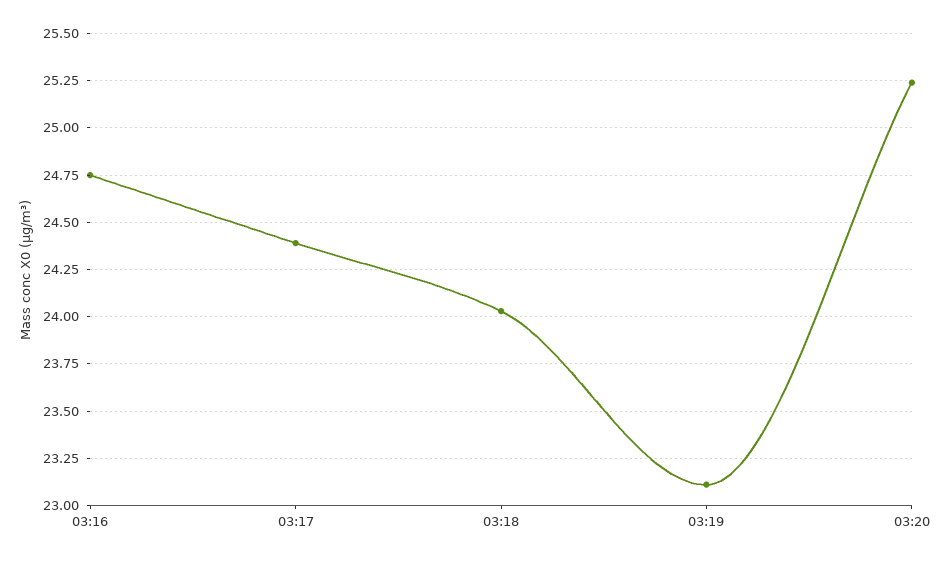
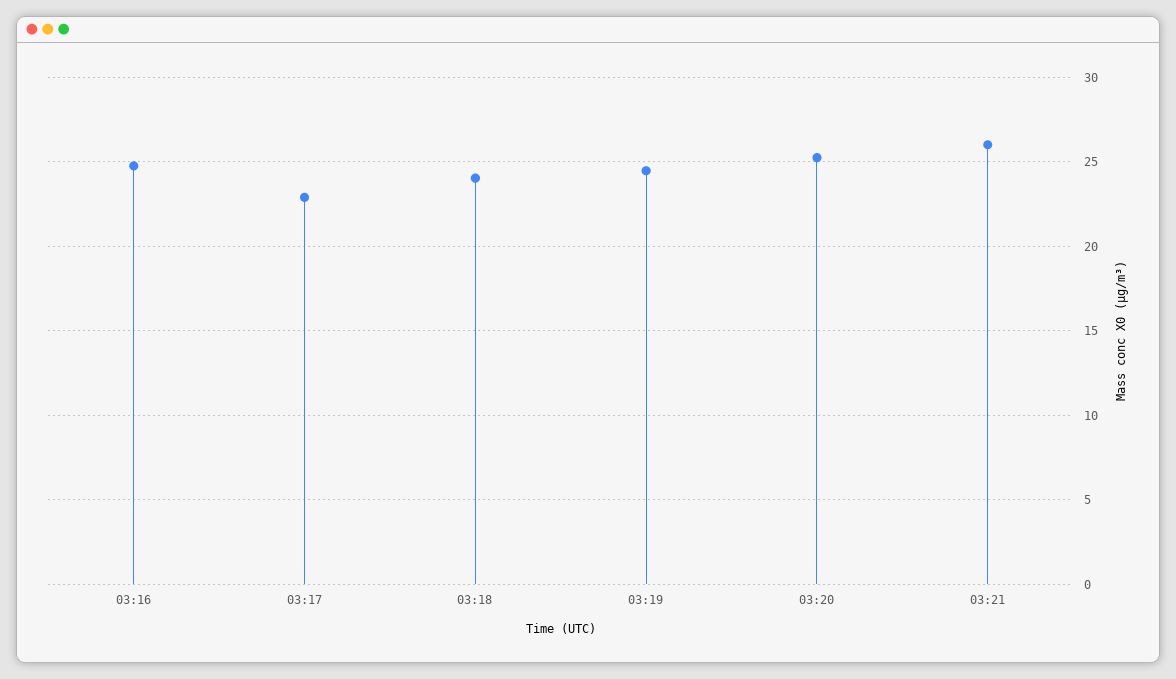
03:17: 24.4 -> 23
03:19: 23.1 -> 24.5
03:21: none -> 26

